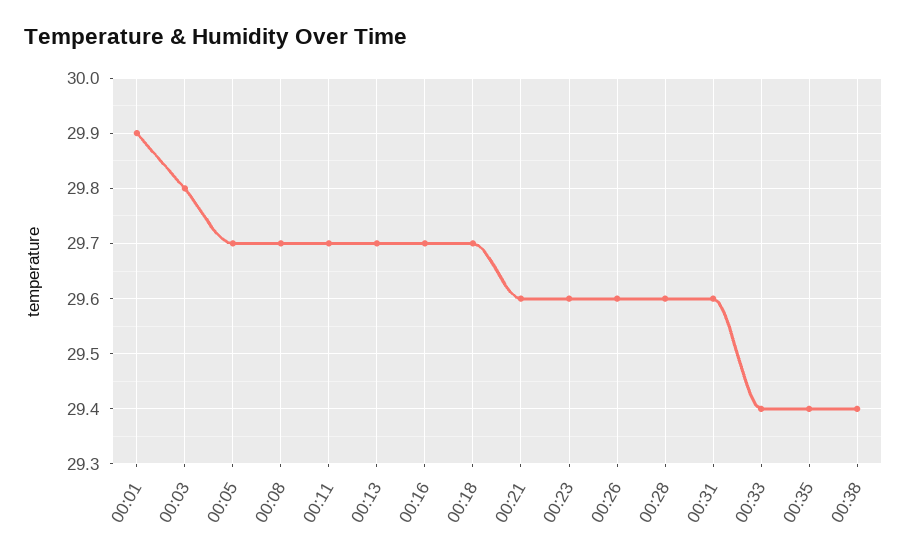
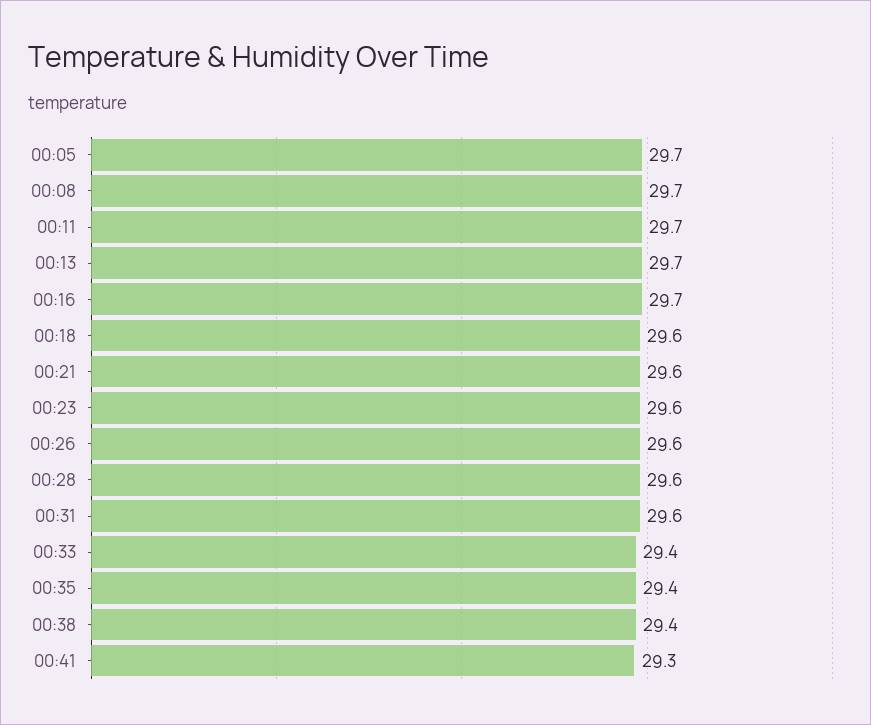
00:01: 29.9 -> none
00:03: 29.8 -> none
00:18: 29.7 -> 29.6
00:41: none -> 29.3

